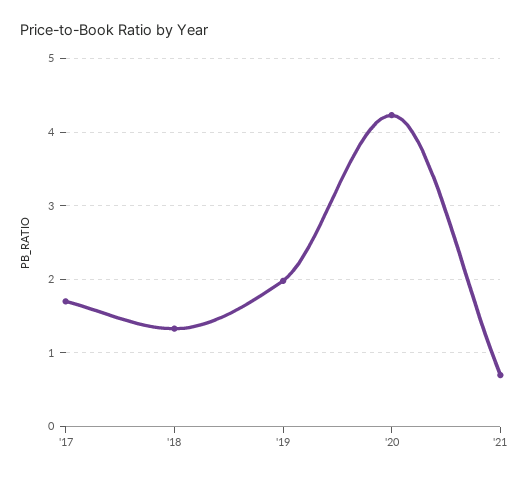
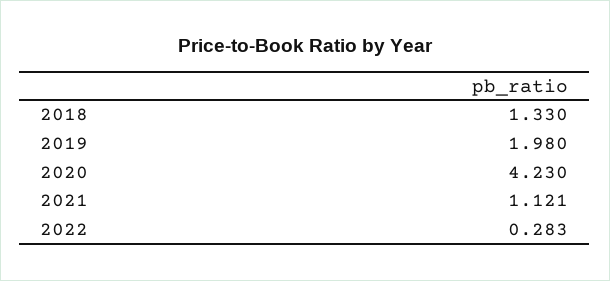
'17: 1.7 -> none
'21: 0.7 -> 1.121
2022: none -> 0.283

